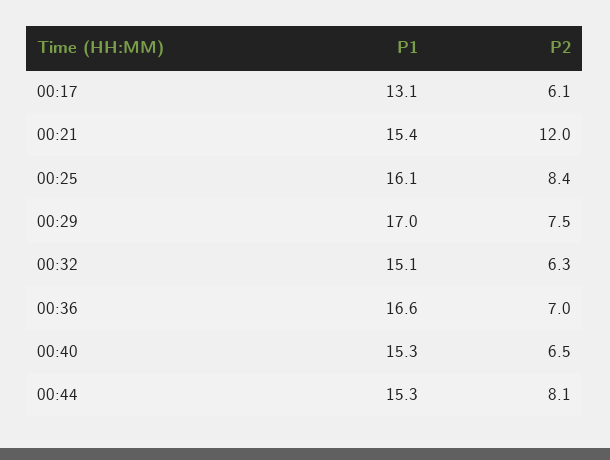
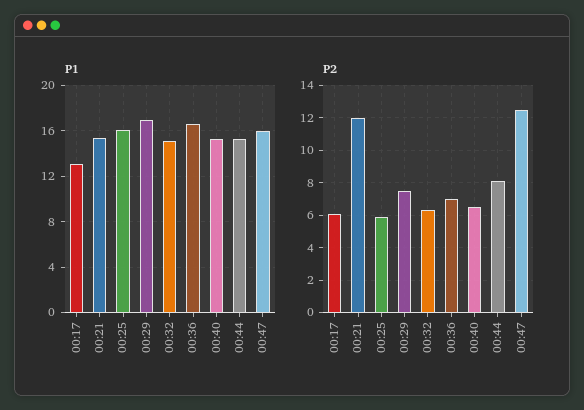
P2, 00:25: 8.4 -> 6
P1, 00:47: none -> 16
P2, 00:47: none -> 12.5

